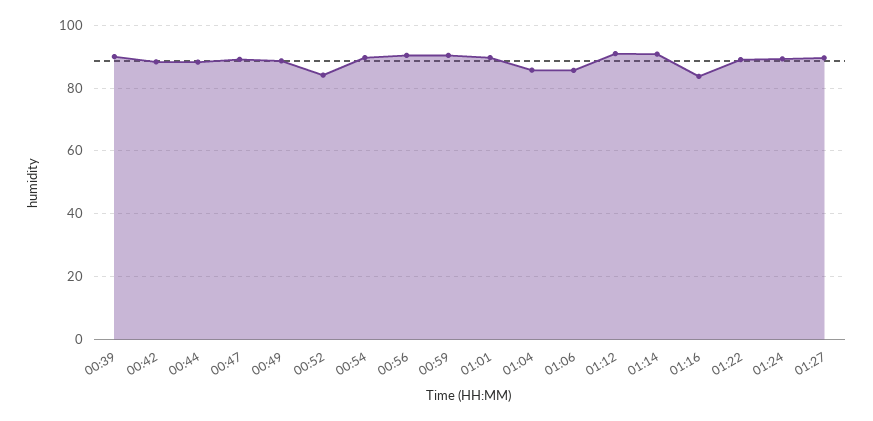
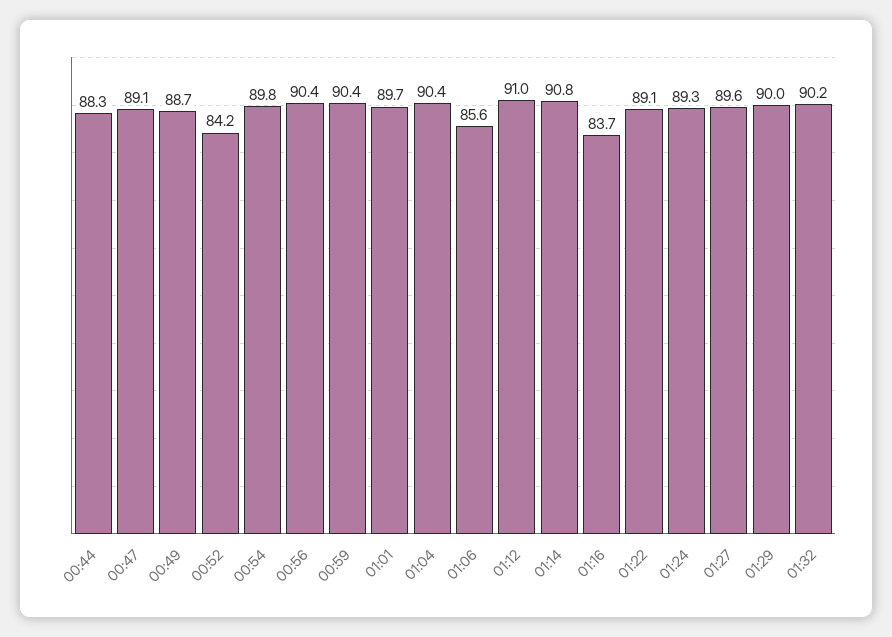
00:39: 90 -> none
00:42: 88 -> none
01:04: 86 -> 90.4
01:29: none -> 90
01:32: none -> 90.2

